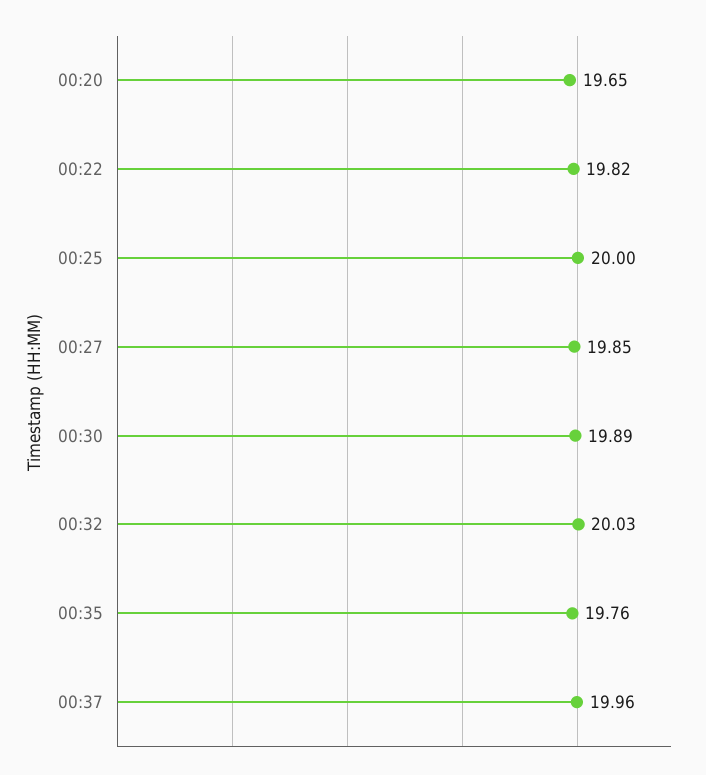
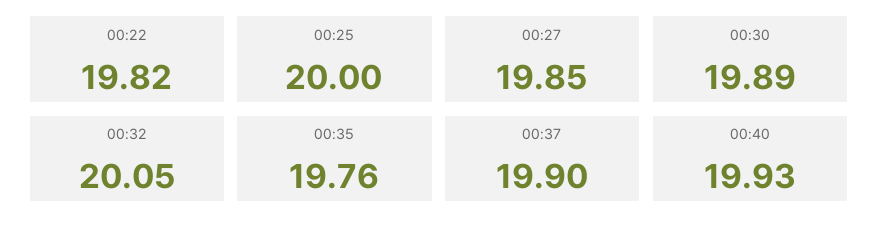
00:20: 19.65 -> none
00:32: 20.03 -> 20.05
00:37: 19.96 -> 19.9
00:40: none -> 19.93

